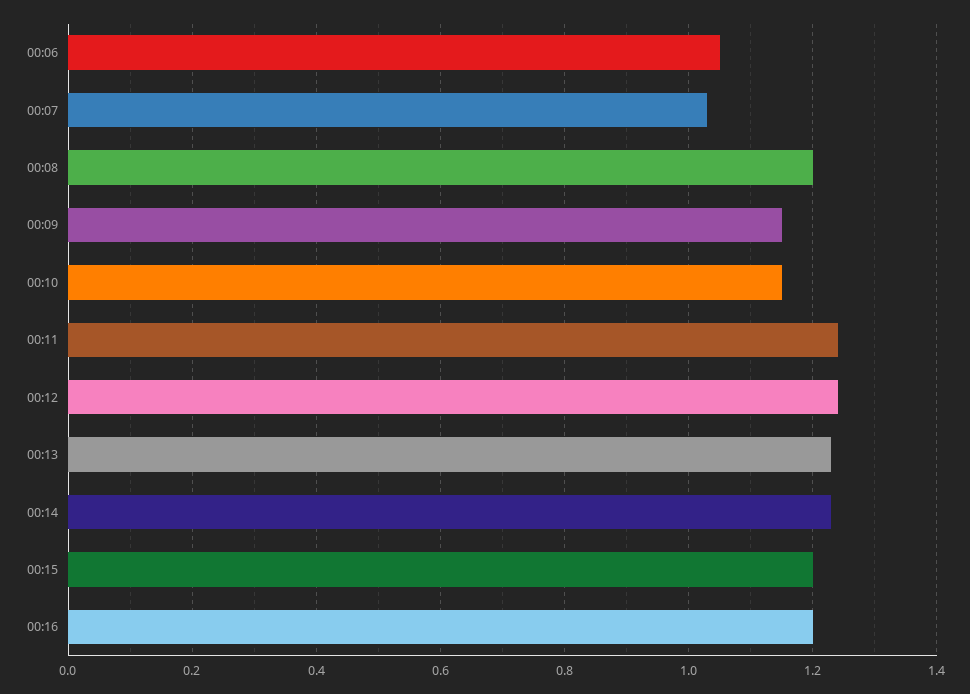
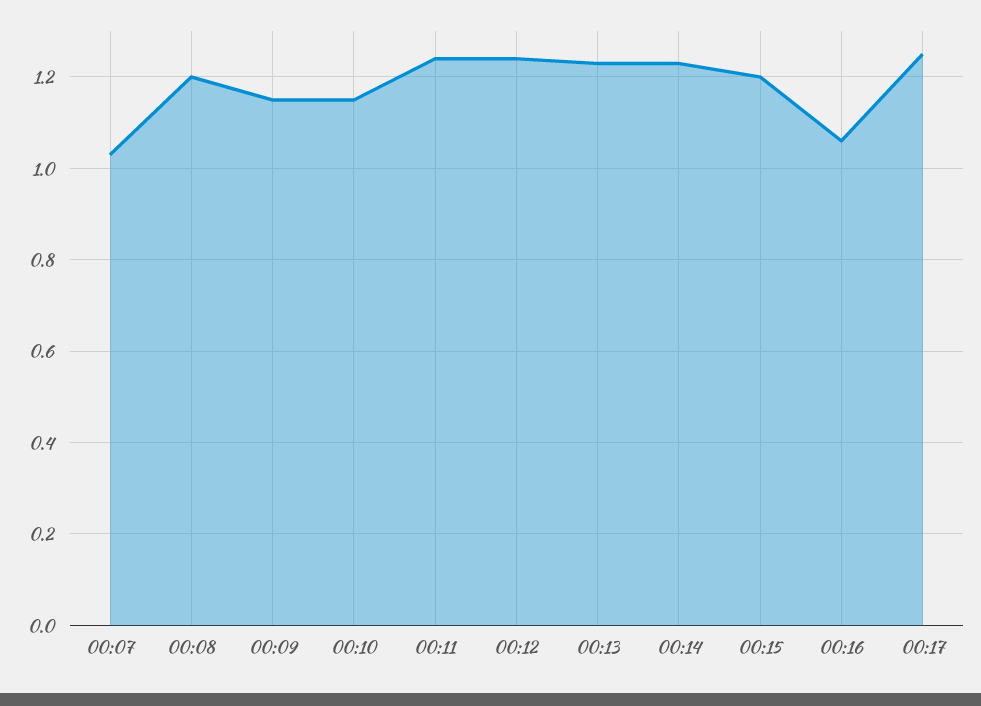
00:06: 1.05 -> none
00:16: 1.2 -> 1.05
00:17: none -> 1.25

